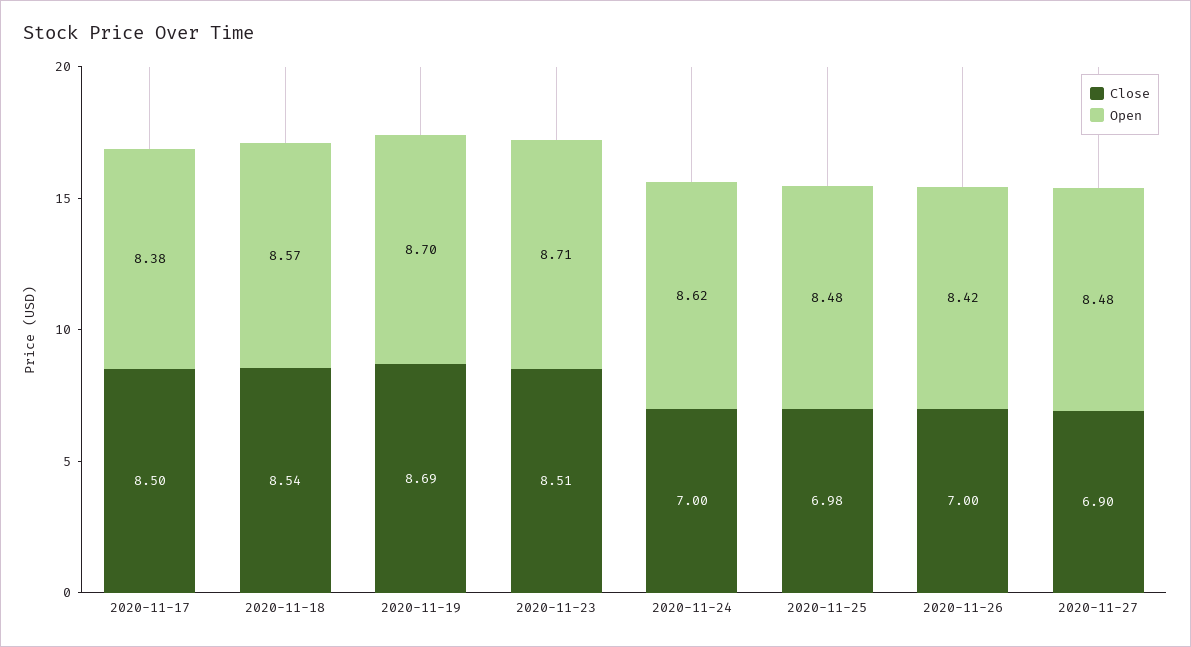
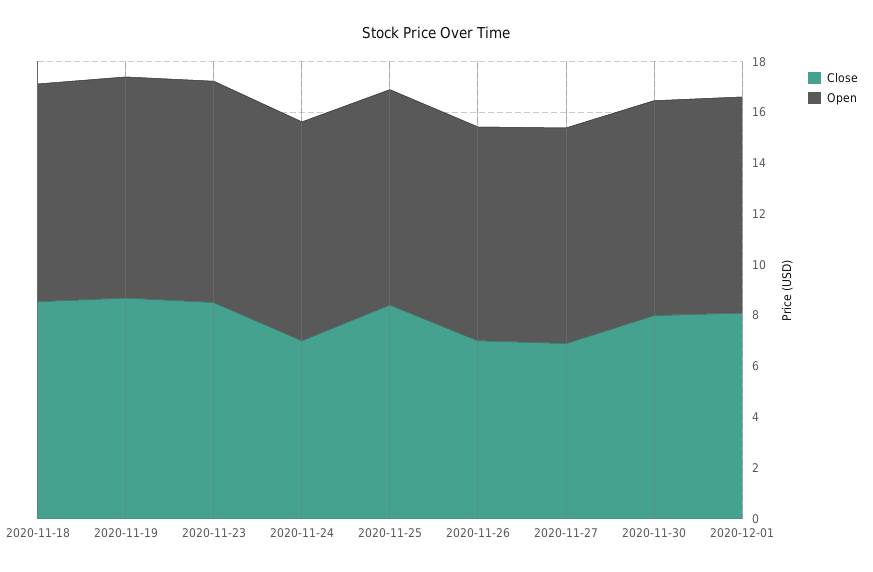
Close, 2020-11-17: 8.5 -> none
Open, 2020-11-17: 8.38 -> none
Close, 2020-11-25: 6.98 -> 8.5
Close, 2020-11-30: none -> 8
Open, 2020-11-30: none -> 8.5
Close, 2020-12-01: none -> 8
Open, 2020-12-01: none -> 8.5

